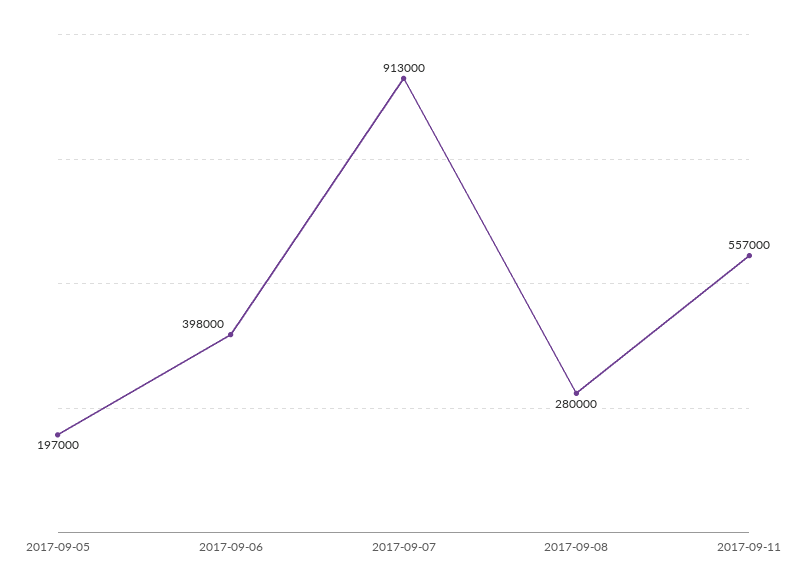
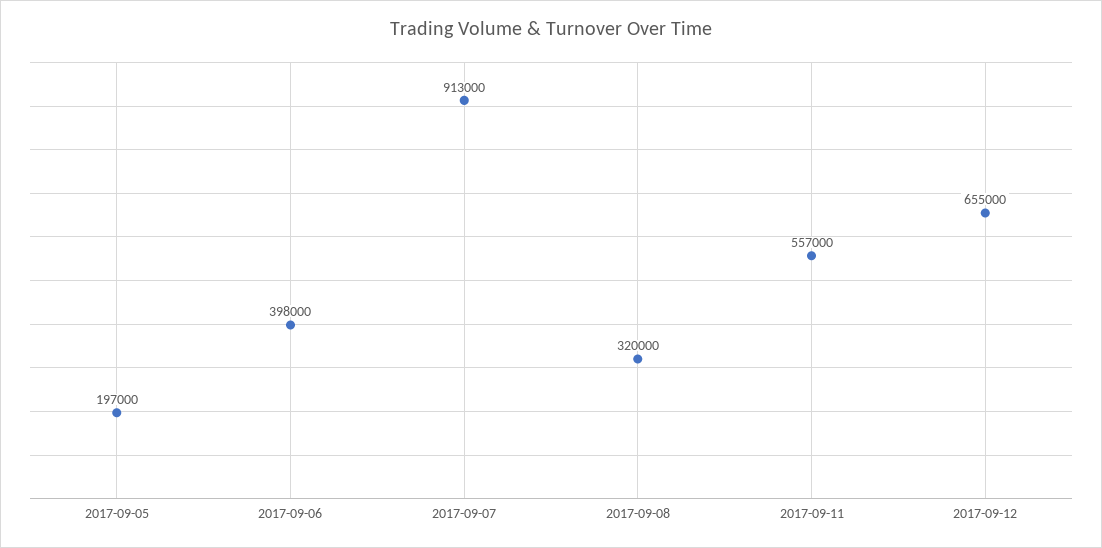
2017-09-08: 280000 -> 320000
2017-09-12: none -> 655000

